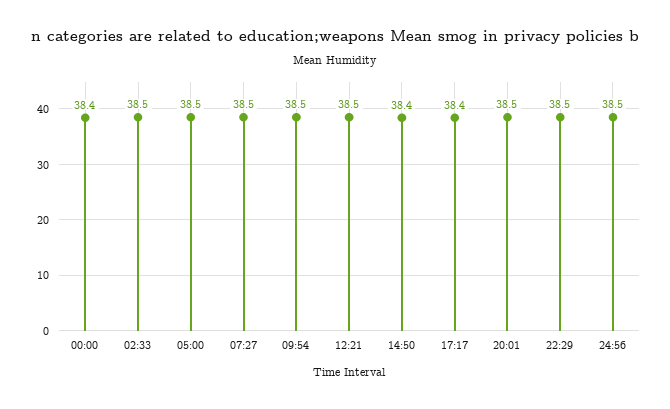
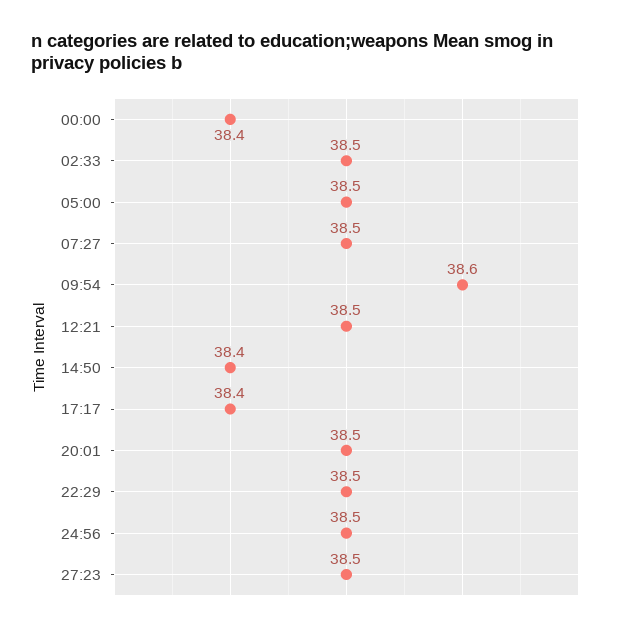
09:54: 38.5 -> 38.6
27:23: none -> 38.5

